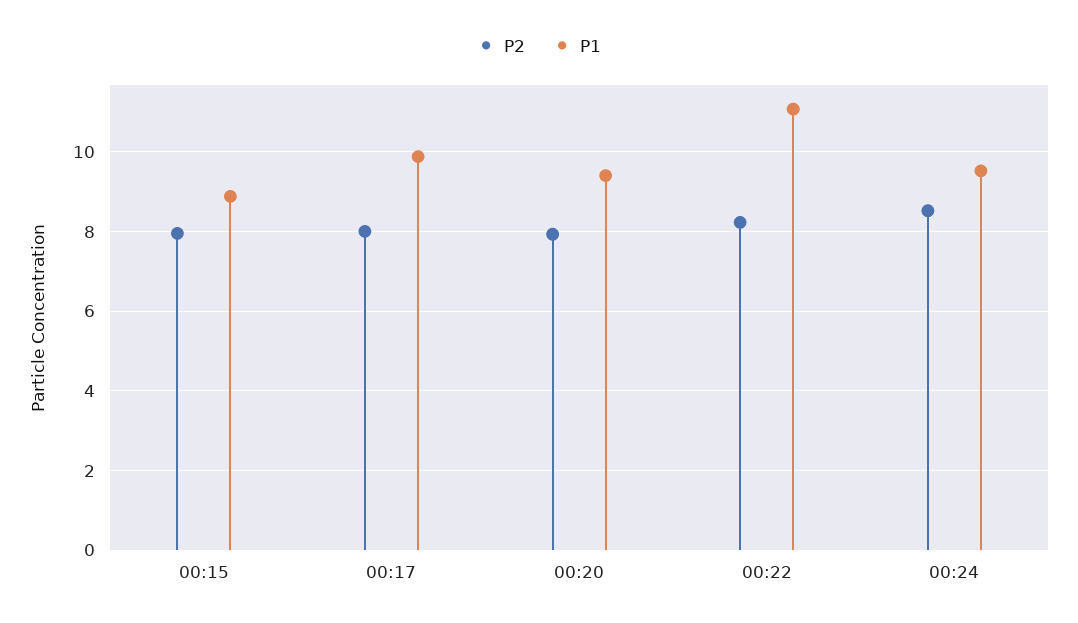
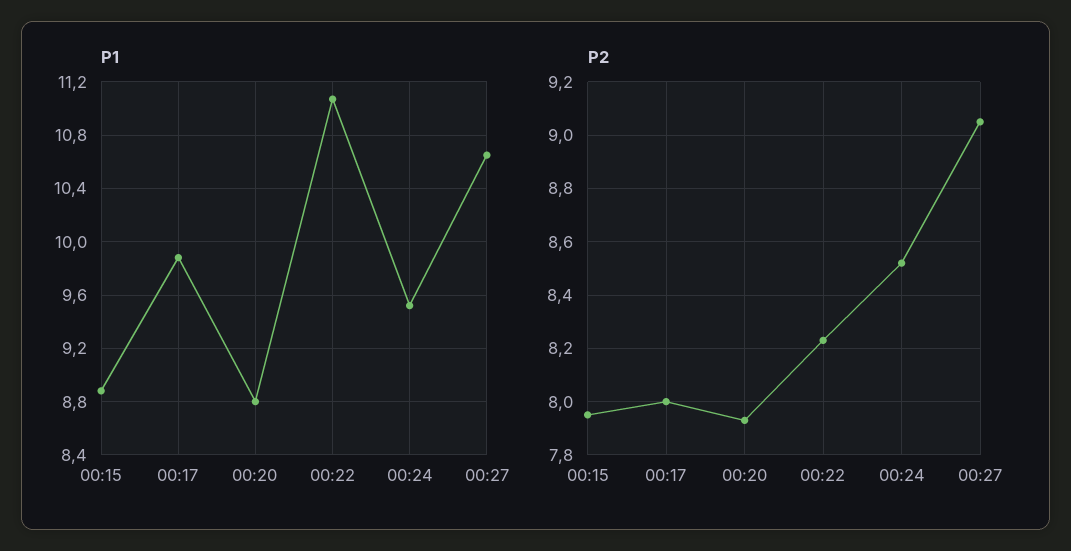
P1, 00:20: 9.4 -> 8.8
P1, 00:27: none -> 10.65
P2, 00:27: none -> 9.05

